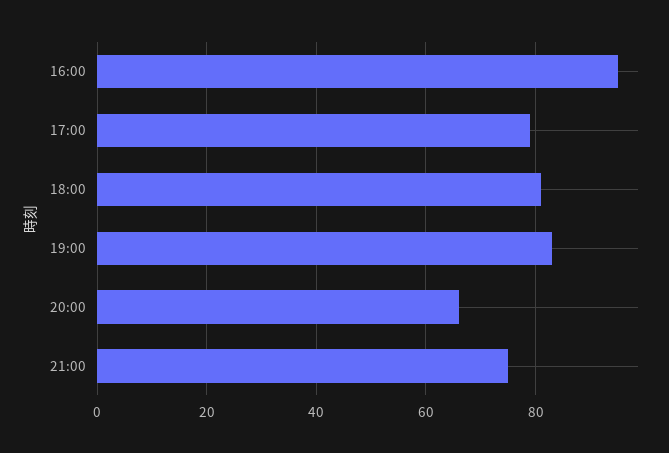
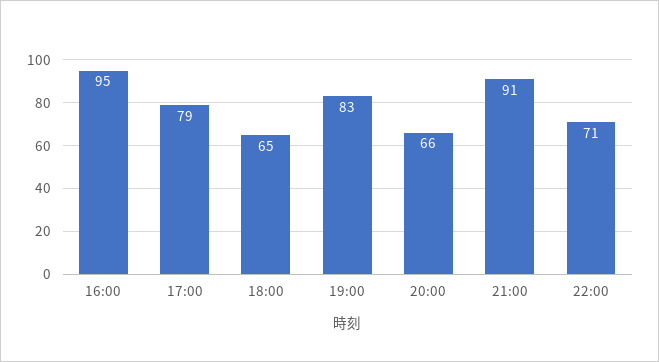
18:00: 80 -> 65
21:00: 75 -> 91
22:00: none -> 71

